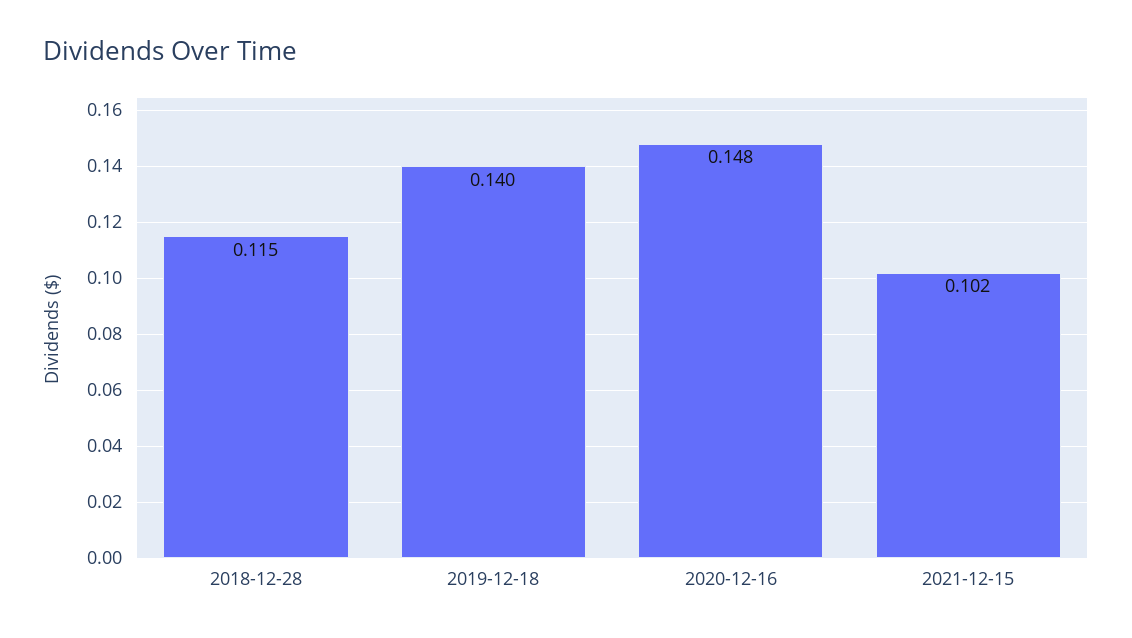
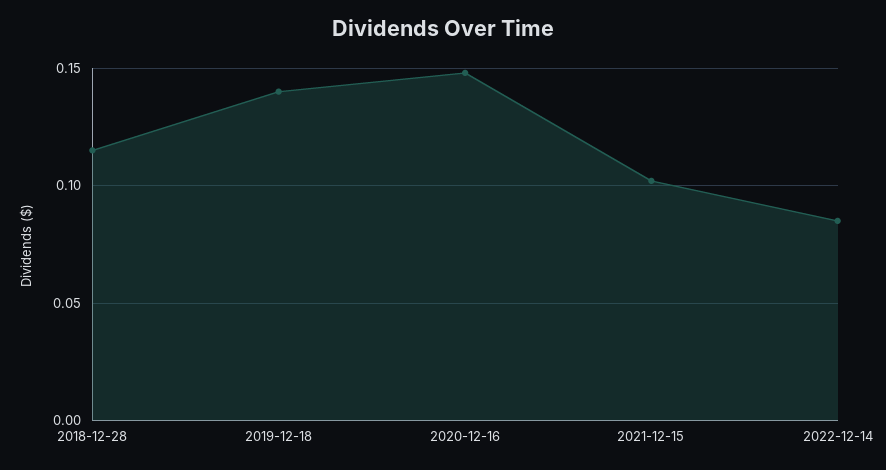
2022-12-14: none -> 0.085

